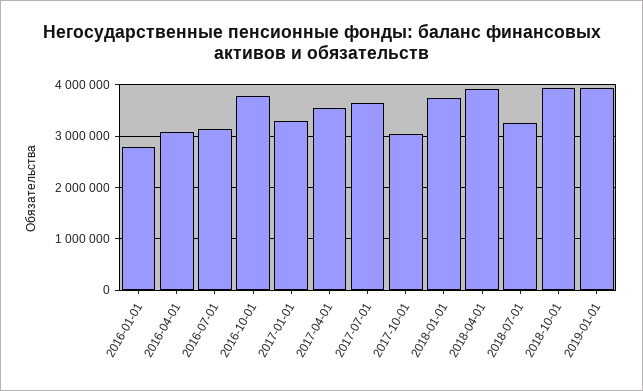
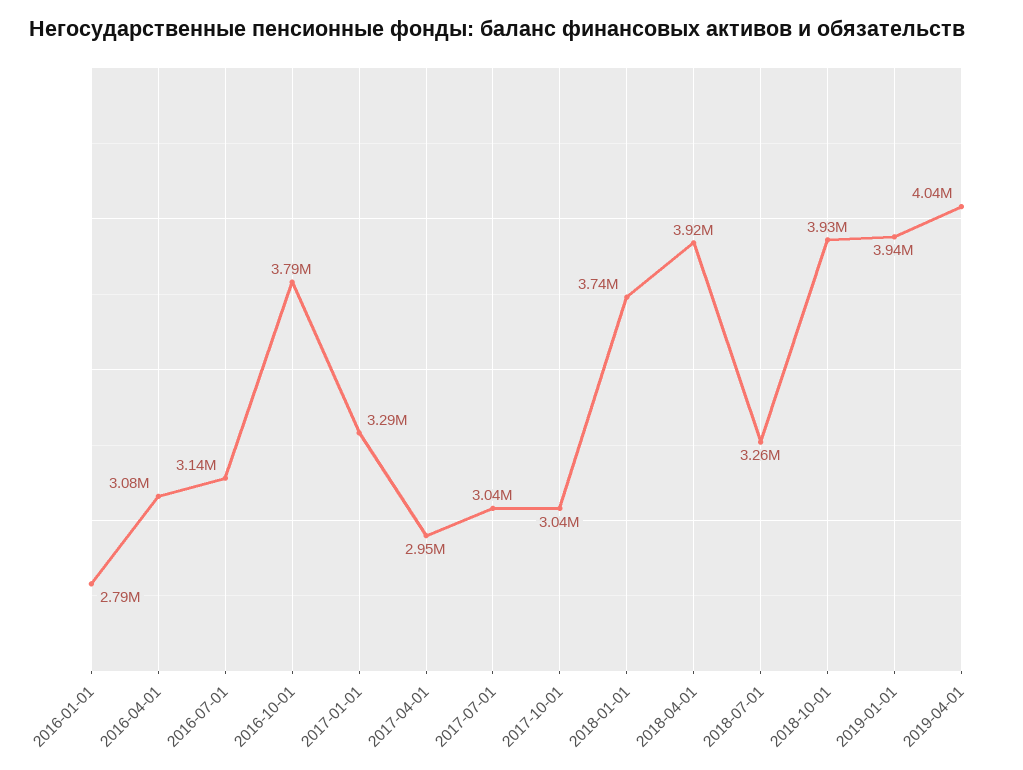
2017-04-01: 3600000 -> 2950000
2017-07-01: 3600000 -> 3040000
2019-04-01: none -> 4040000

